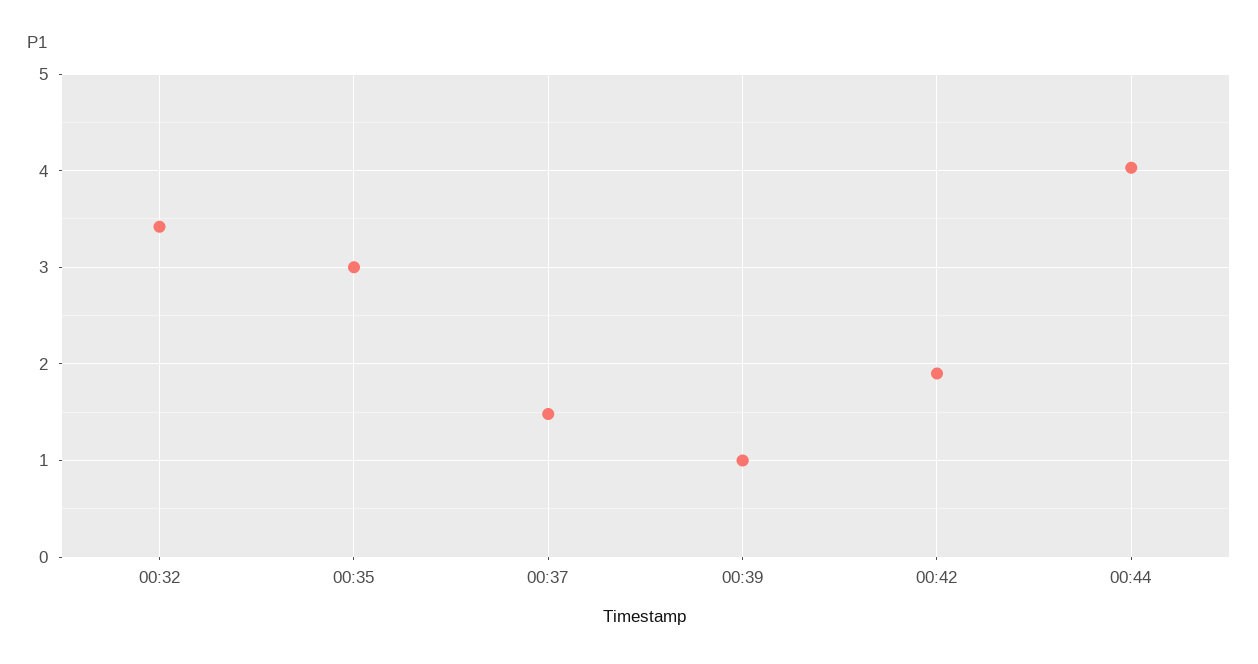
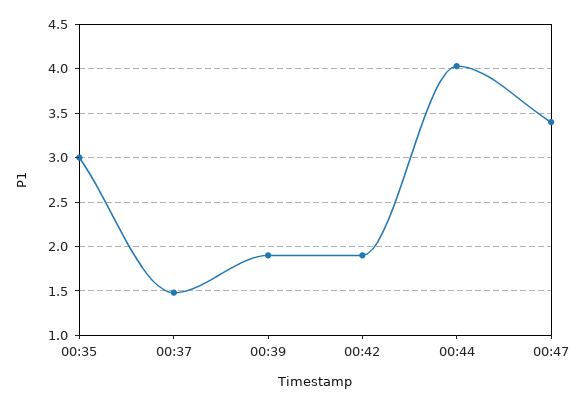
00:32: 3.4 -> none
00:39: 1 -> 1.9
00:47: none -> 3.4

